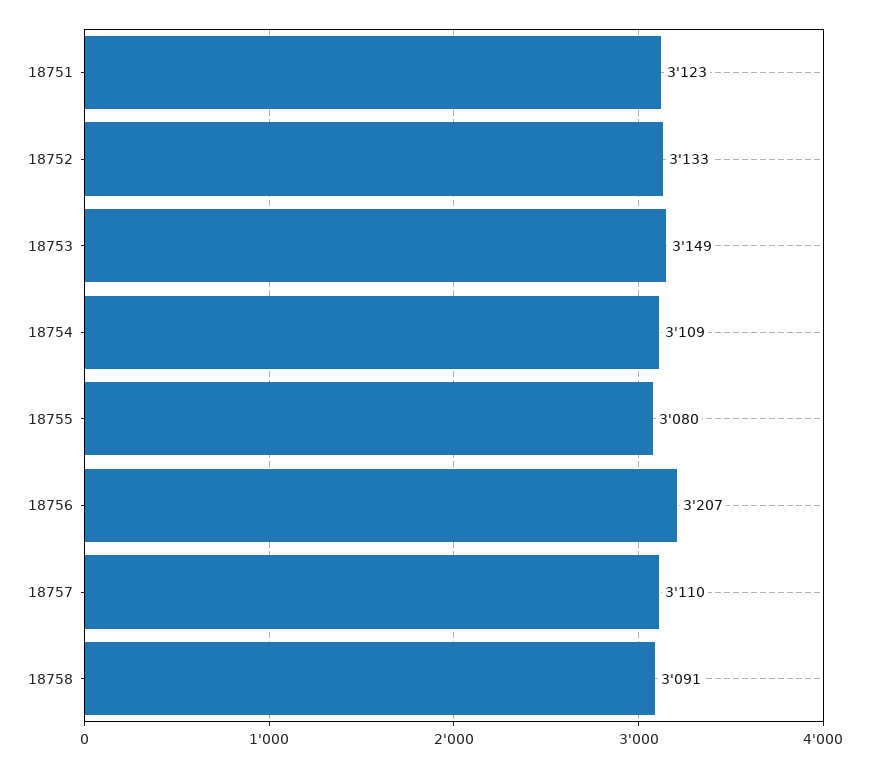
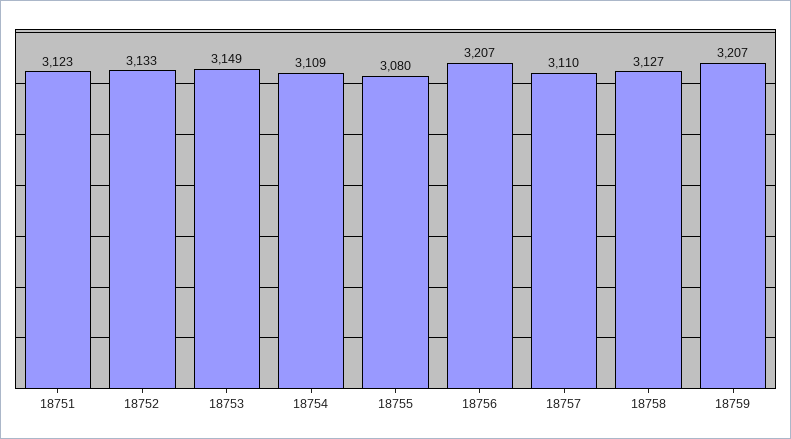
18758: 3091 -> 3127
18759: none -> 3207

